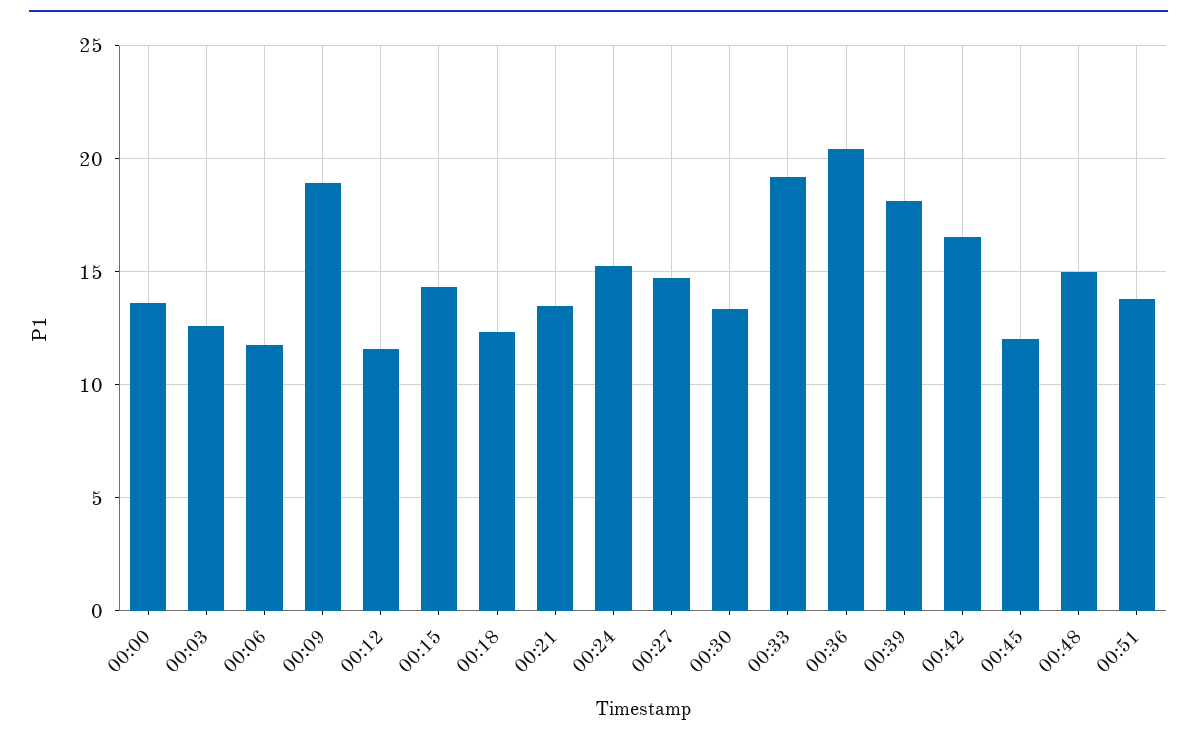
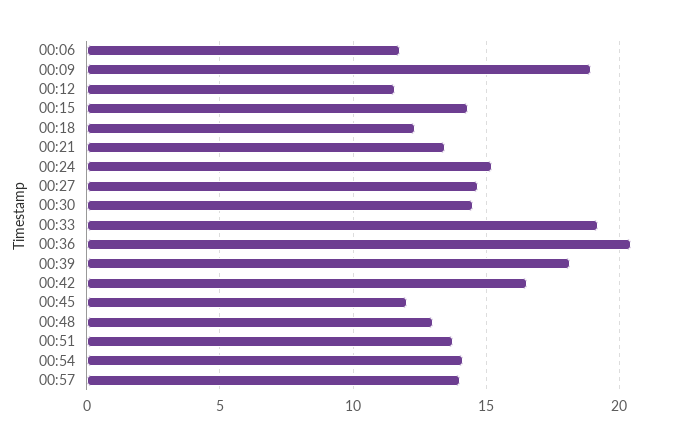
00:00: 13.5 -> none
00:03: 12.5 -> none
00:30: 13.5 -> 14.5
00:48: 15 -> 13
00:54: none -> 14
00:57: none -> 14

